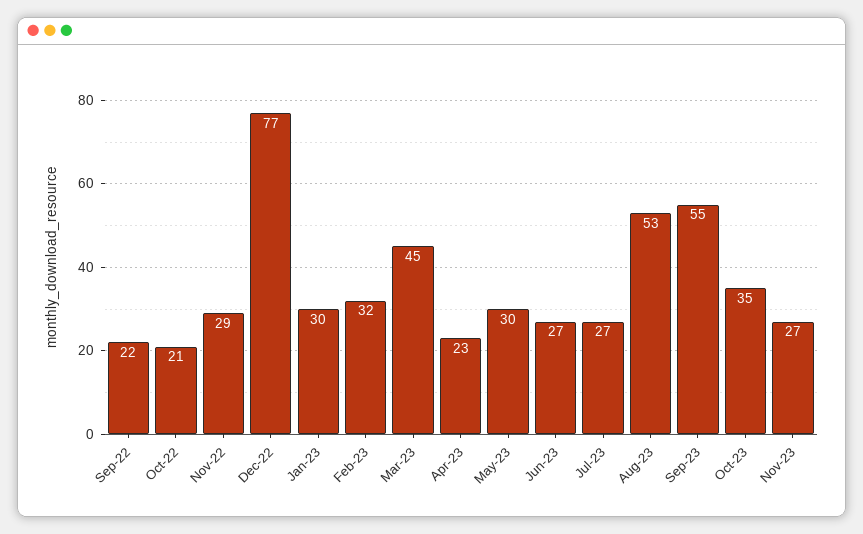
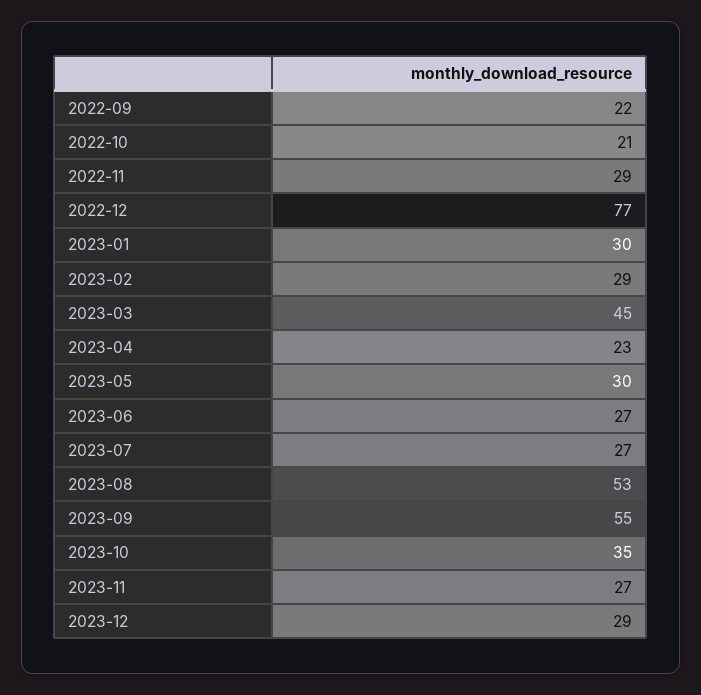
Feb-23: 32 -> 29
2023-12: none -> 29

